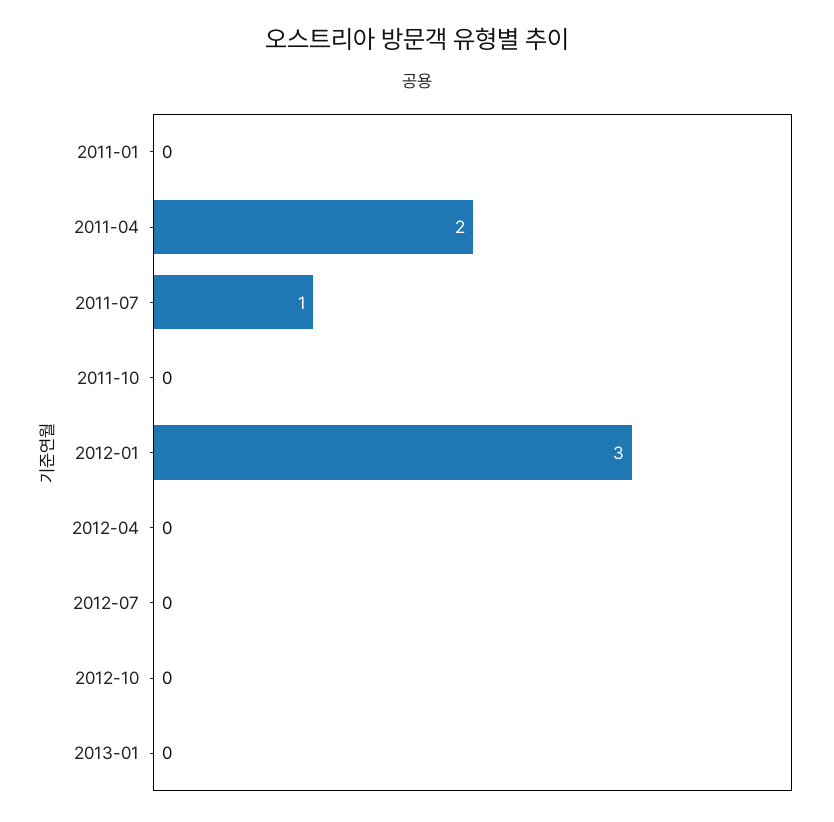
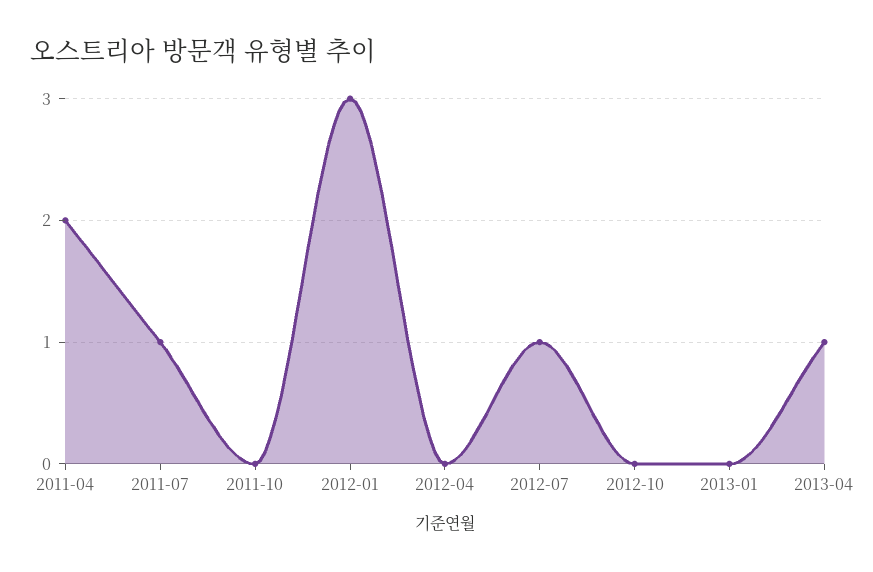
2011-01: 0 -> none
2012-07: 0 -> 1
2013-04: none -> 1

